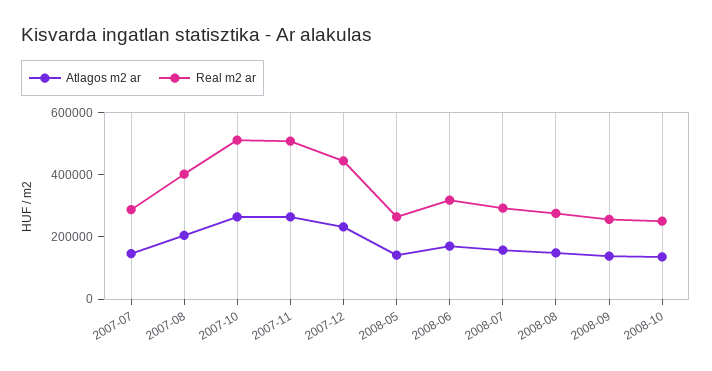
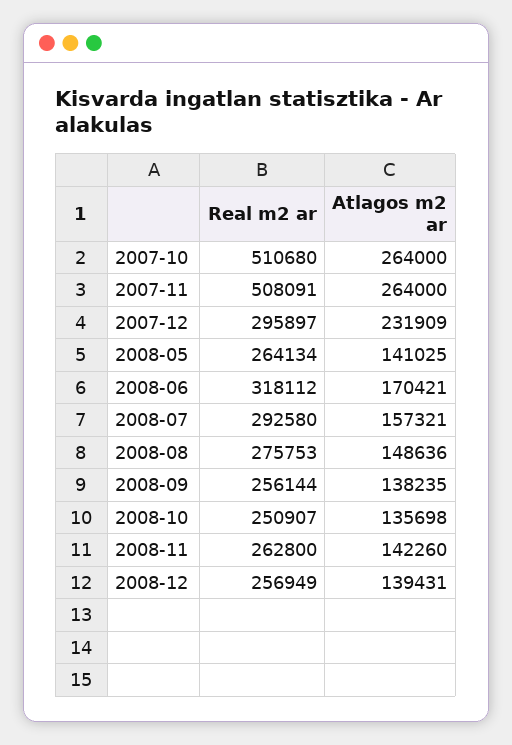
Atlagos m2 ar, 2007-07: 150000 -> none
Real m2 ar, 2007-07: 300000 -> none
Atlagos m2 ar, 2007-08: 200000 -> none
Real m2 ar, 2007-08: 400000 -> none
Real m2 ar, 2007-12: 450000 -> 295897
Real m2 ar, 2008-11: none -> 262800
Atlagos m2 ar, 2008-11: none -> 142260
Real m2 ar, 2008-12: none -> 256949
Atlagos m2 ar, 2008-12: none -> 139431

